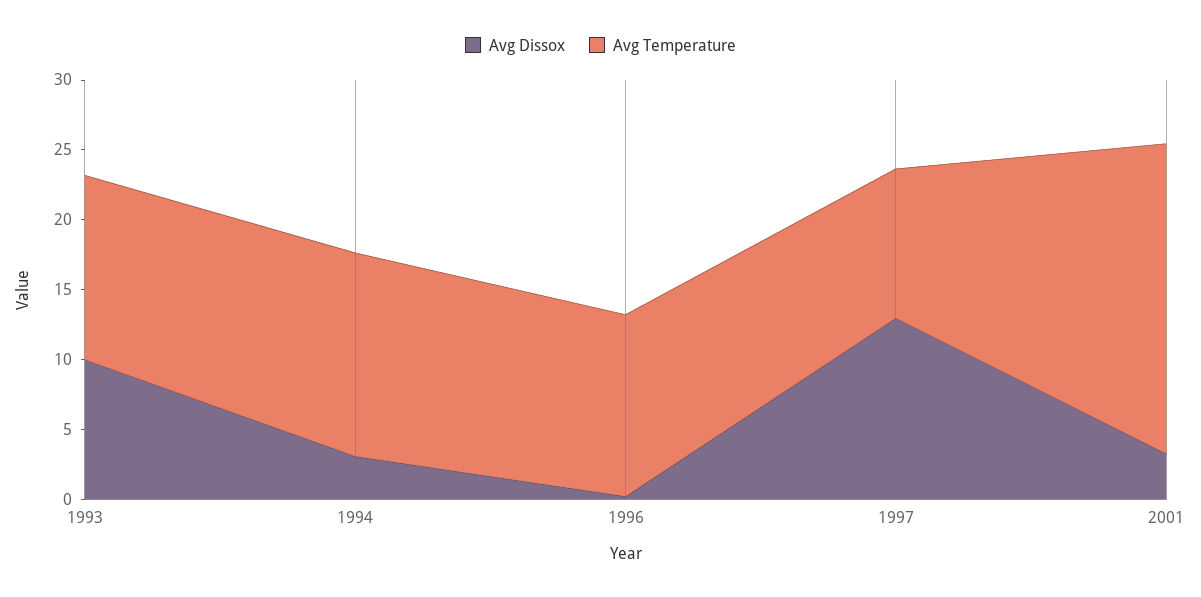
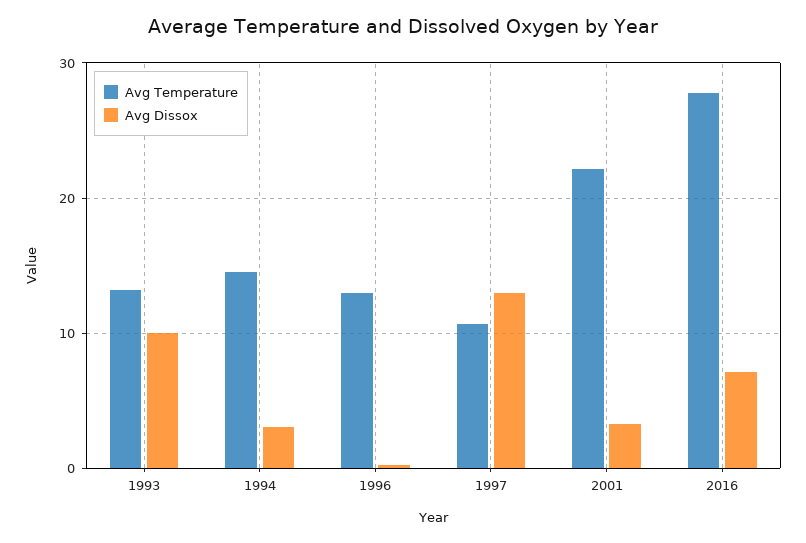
Avg Temperature, 2016: none -> 28
Avg Dissox, 2016: none -> 7

